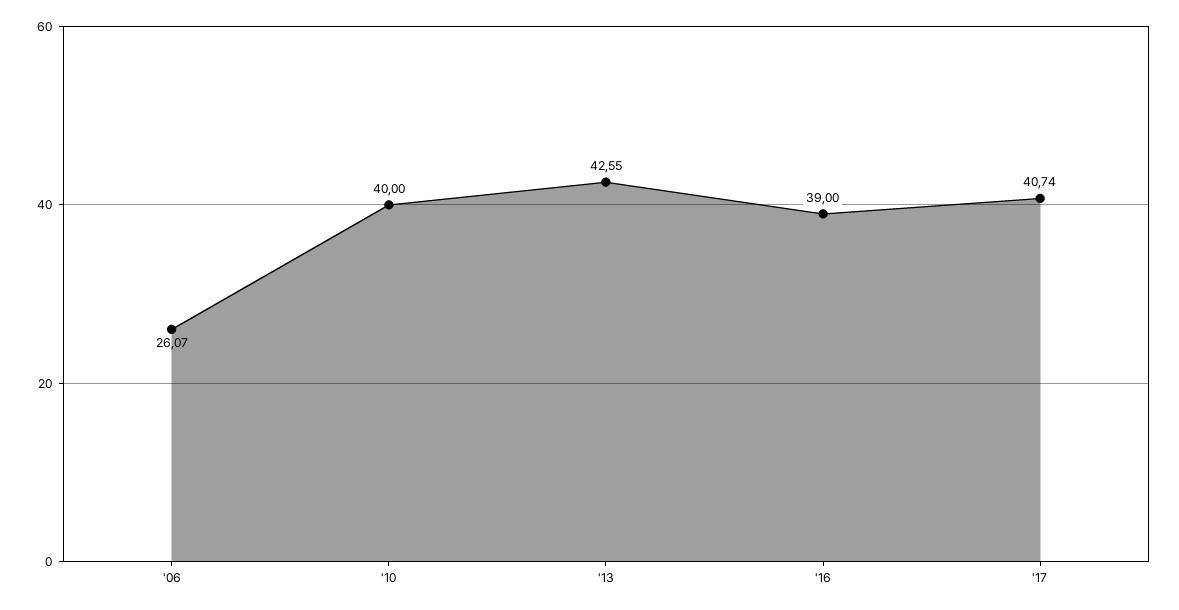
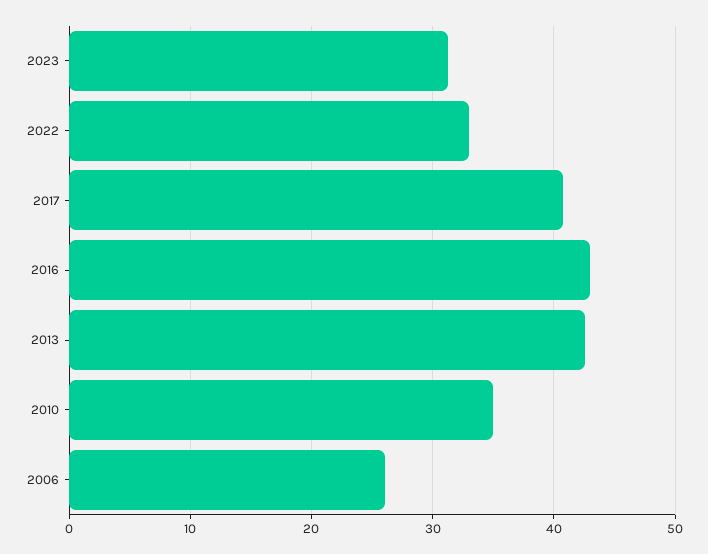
'10: 40 -> 35
'16: 39 -> 43
2023: none -> 31
2022: none -> 33

